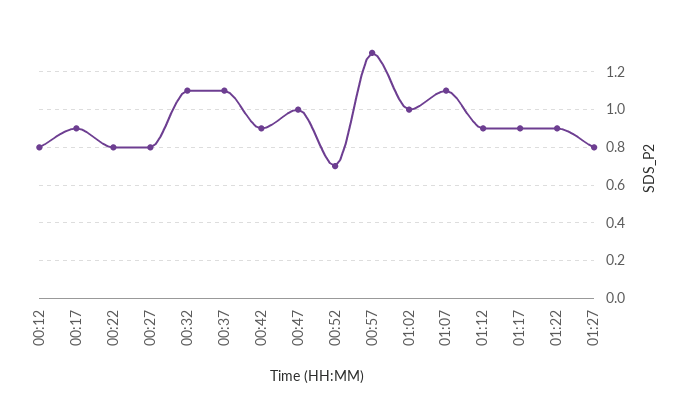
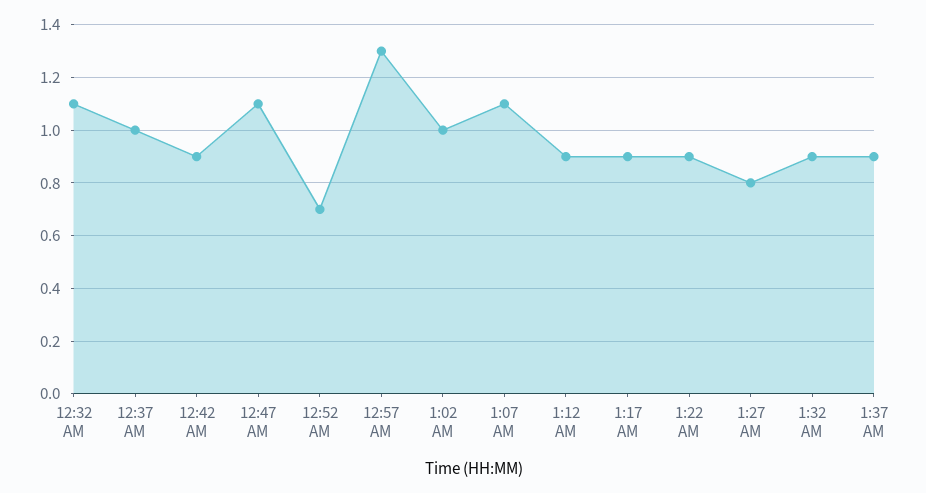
00:12: 0.8 -> none
00:17: 0.9 -> none
00:22: 0.8 -> none
00:27: 0.8 -> none
00:37: 1.1 -> 1
00:47: 1 -> 1.1
1:32 AM: none -> 0.9
1:37 AM: none -> 0.9

